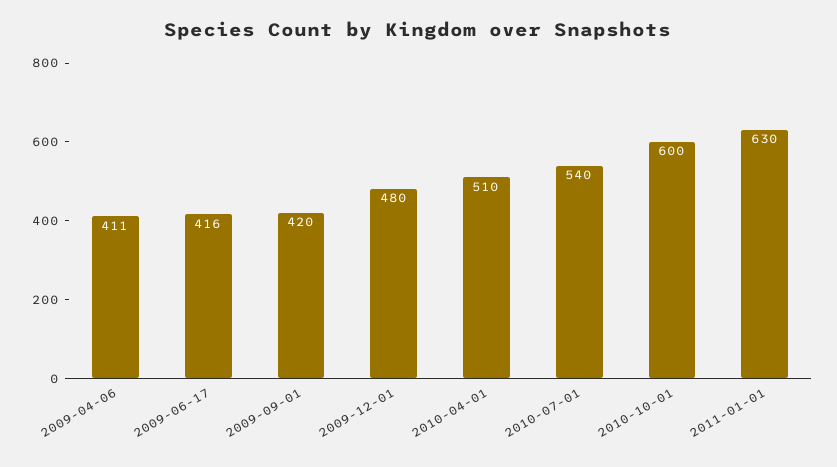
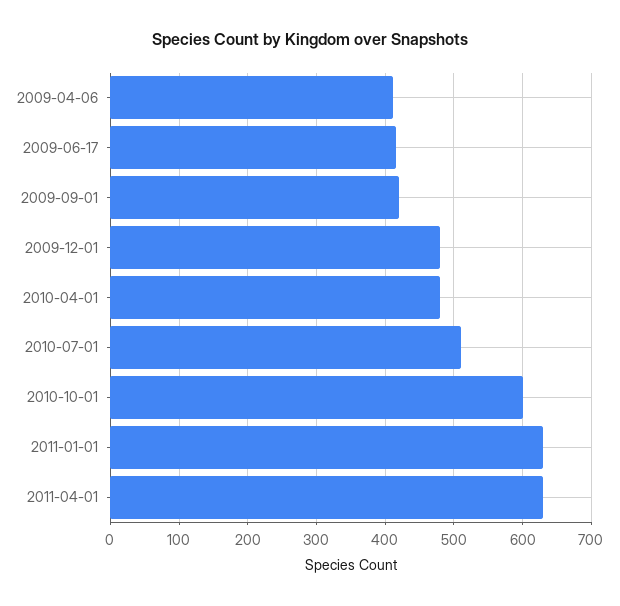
2010-04-01: 510 -> 480
2010-07-01: 540 -> 510
2011-04-01: none -> 630

